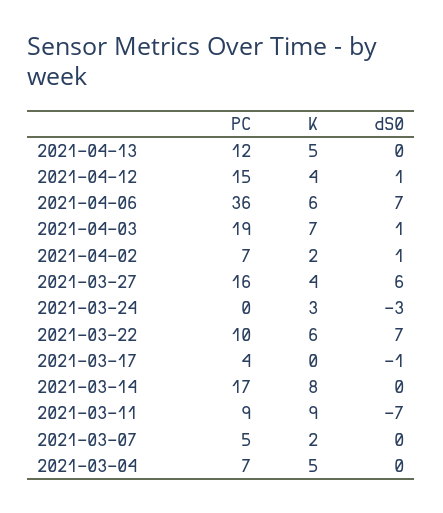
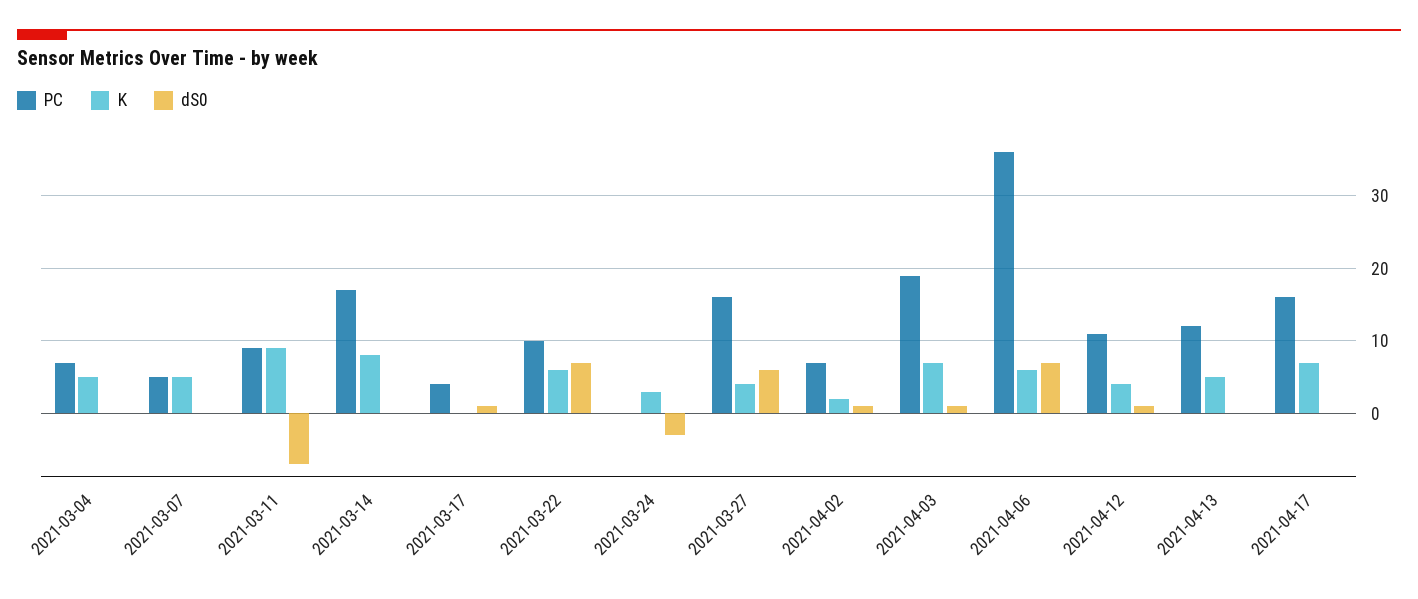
PC, 2021-04-12: 15 -> 11
dS0, 2021-03-17: -1 -> 1
K, 2021-03-07: 2 -> 5
PC, 2021-04-17: none -> 16
K, 2021-04-17: none -> 7
dS0, 2021-04-17: none -> 0

